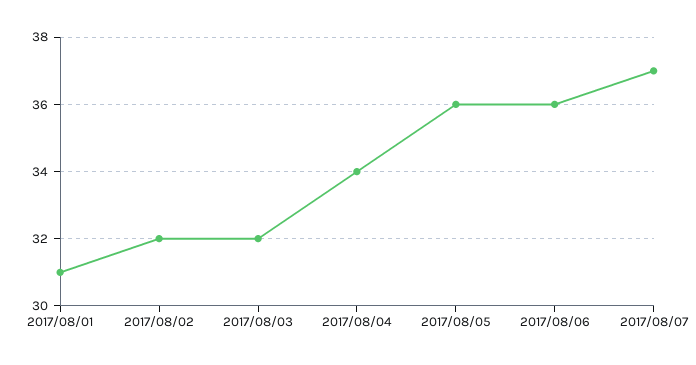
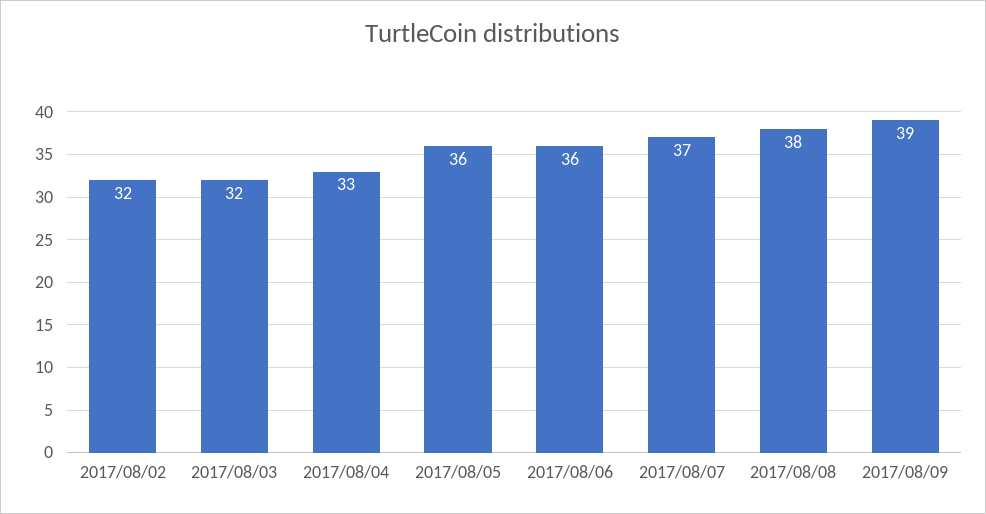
2017/08/01: 31 -> none
2017/08/04: 34 -> 33
2017/08/08: none -> 38
2017/08/09: none -> 39

